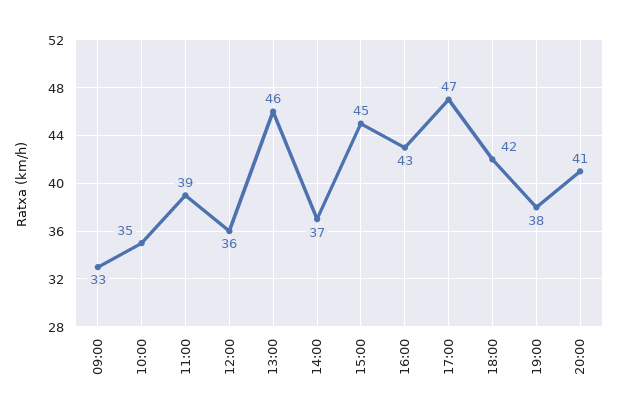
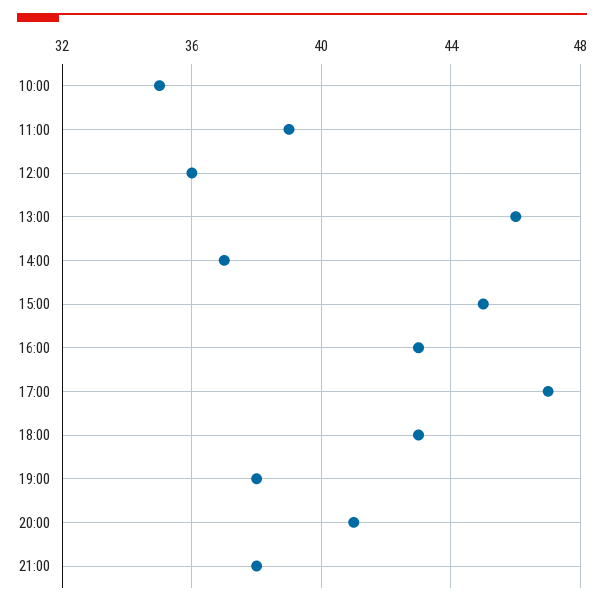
09:00: 33 -> none
18:00: 42 -> 43
21:00: none -> 38

